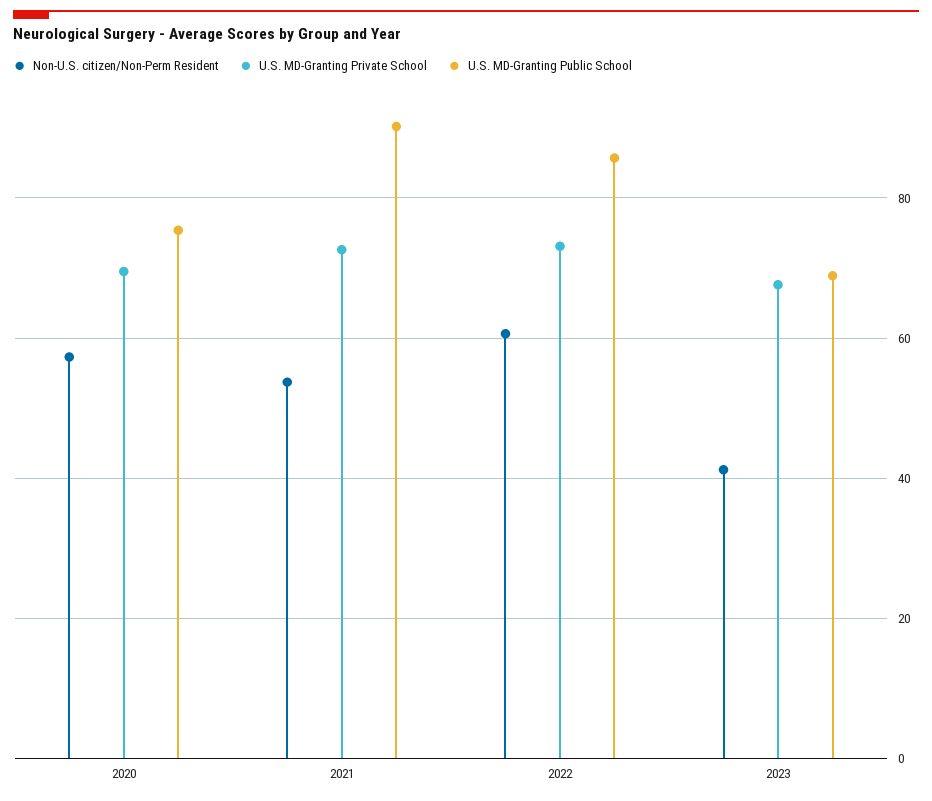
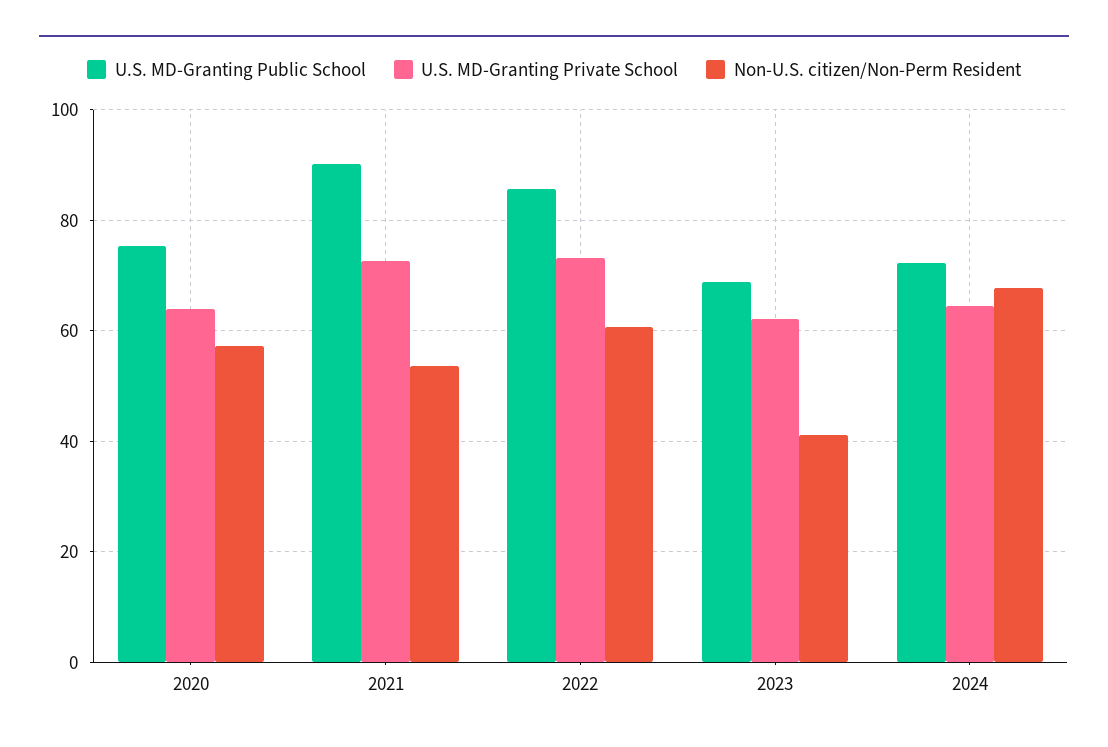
U.S. MD-Granting Private School, 2020: 70 -> 64
U.S. MD-Granting Private School, 2023: 68 -> 62
U.S. MD-Granting Public School, 2024: none -> 72
U.S. MD-Granting Private School, 2024: none -> 64
Non-U.S. citizen/Non-Perm Resident, 2024: none -> 68

